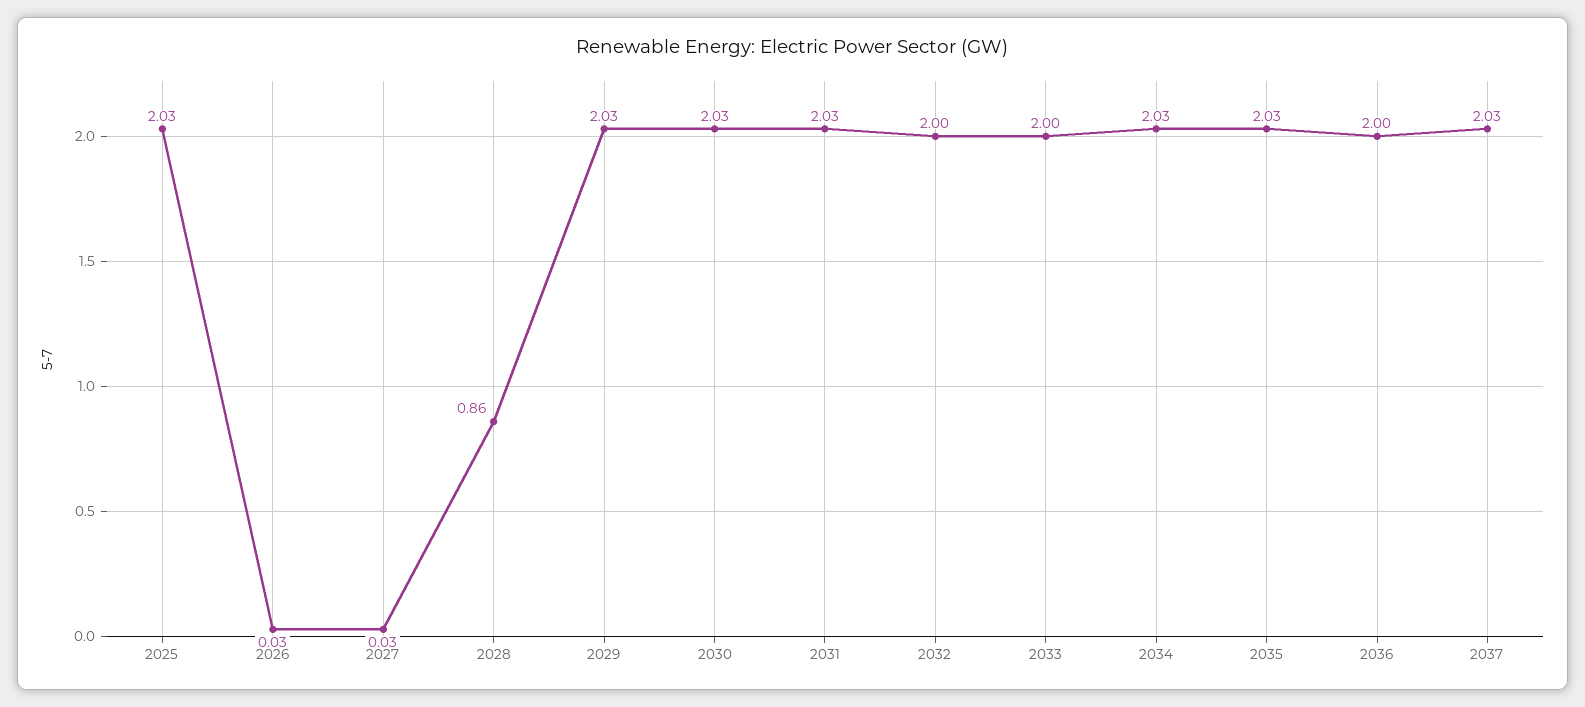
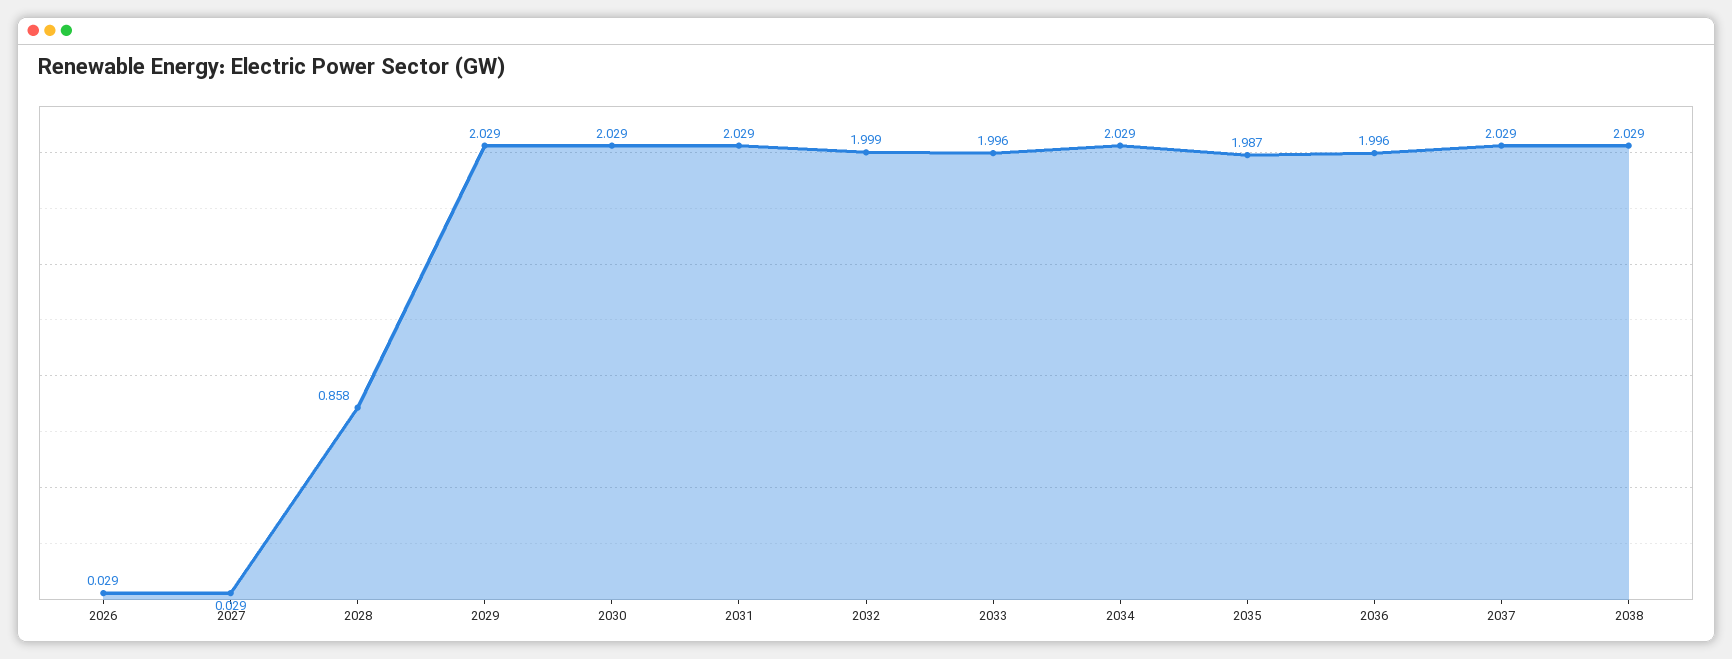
2025: 2.03 -> none
2035: 2.03 -> 1.987
2038: none -> 2.029

